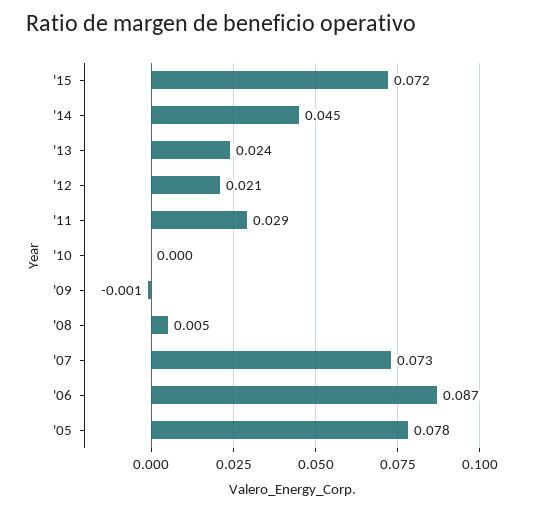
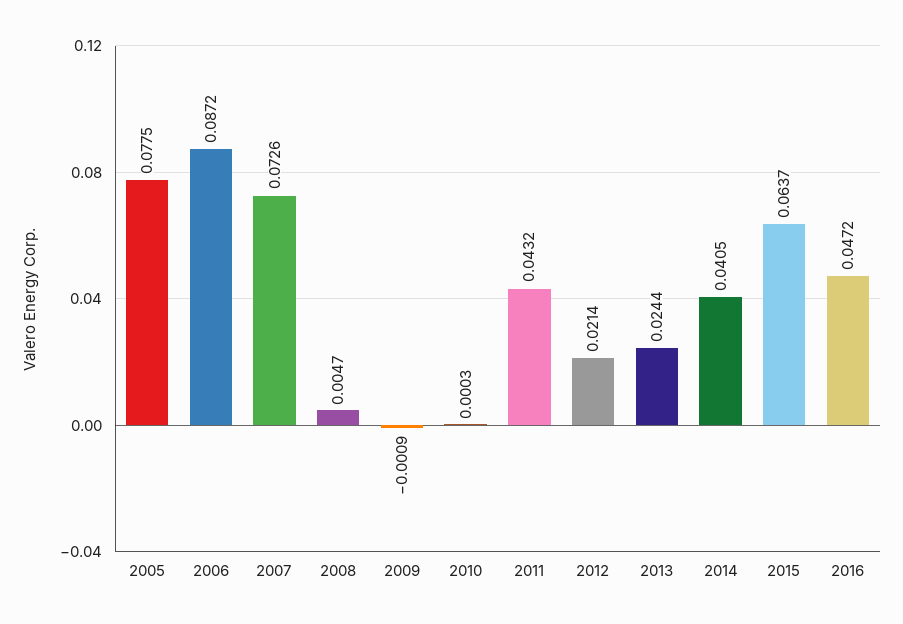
'15: 0.072 -> 0.0637
'14: 0.045 -> 0.0405
'11: 0.029 -> 0.0432
2016: none -> 0.0472

